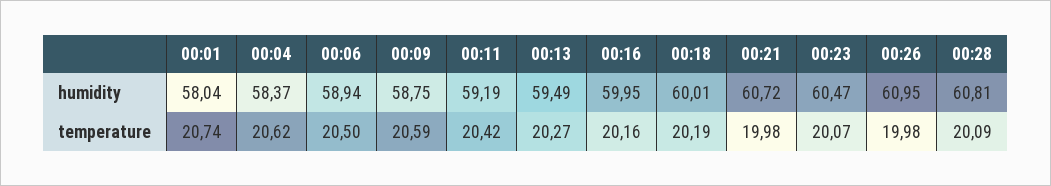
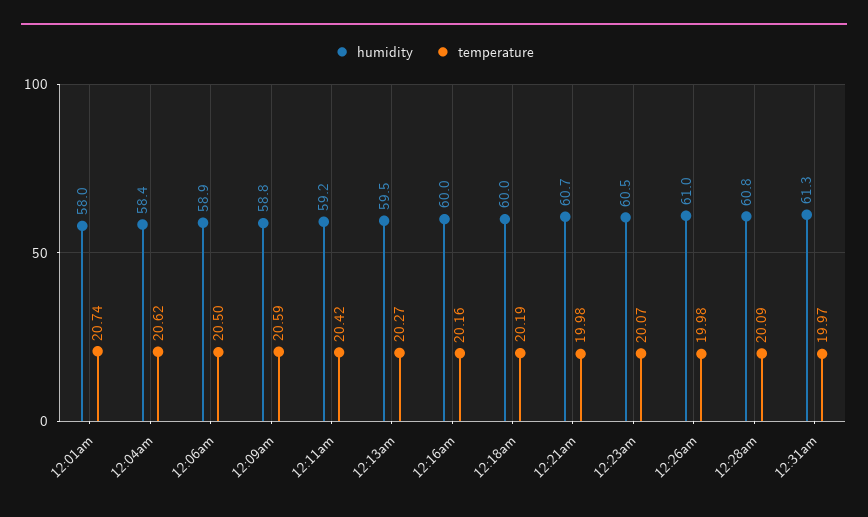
humidity, 12:31am: none -> 61.3
temperature, 12:31am: none -> 19.97

